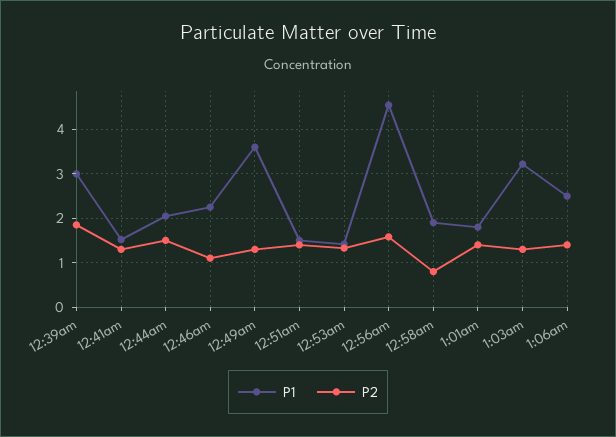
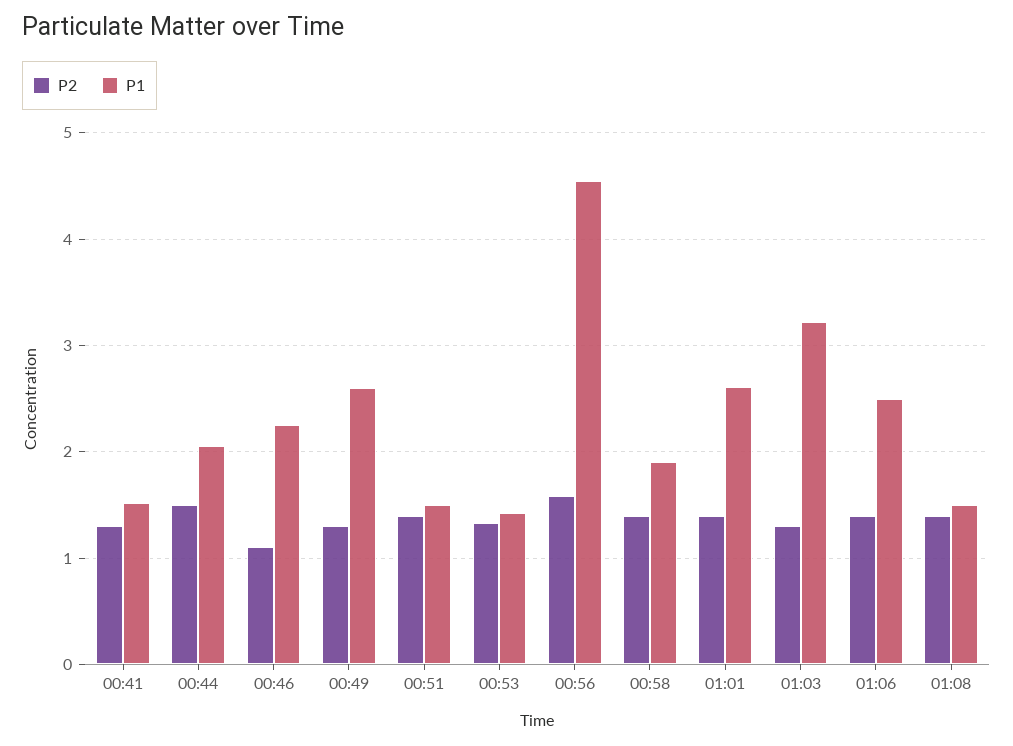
P1, 12:39am: 3 -> none
P2, 12:39am: 1.8 -> none
P1, 12:49am: 3.6 -> 2.6
P2, 12:58am: 0.8 -> 1.4
P1, 1:01am: 1.8 -> 2.6
P2, 01:08: none -> 1.4
P1, 01:08: none -> 1.5

